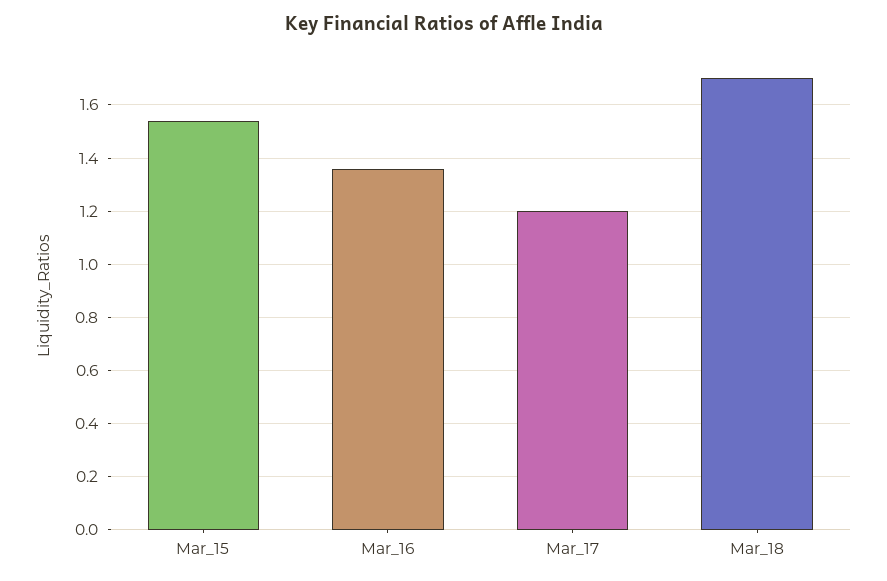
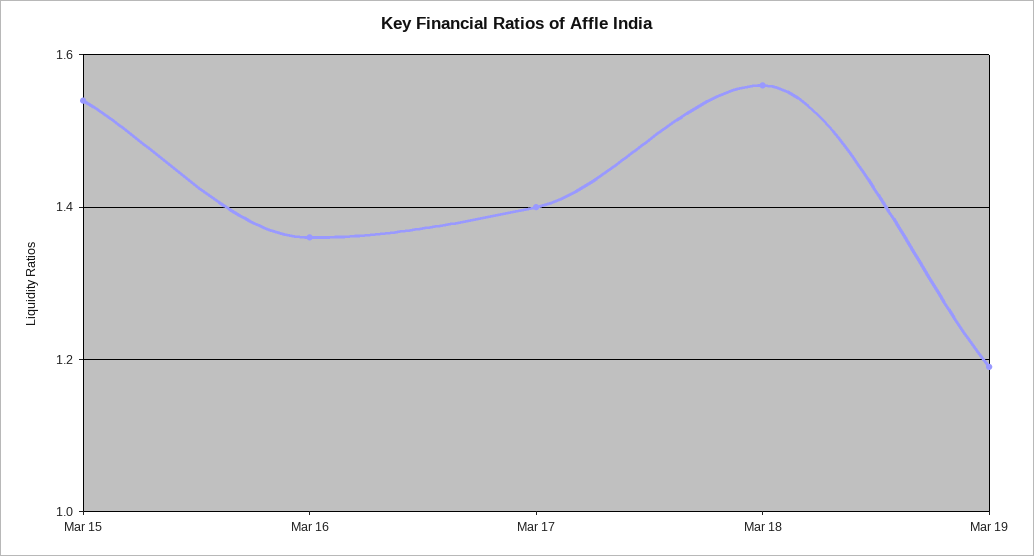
Mar_17: 1.2 -> 1.4
Mar_18: 1.7 -> 1.55
Mar 19: none -> 1.2

